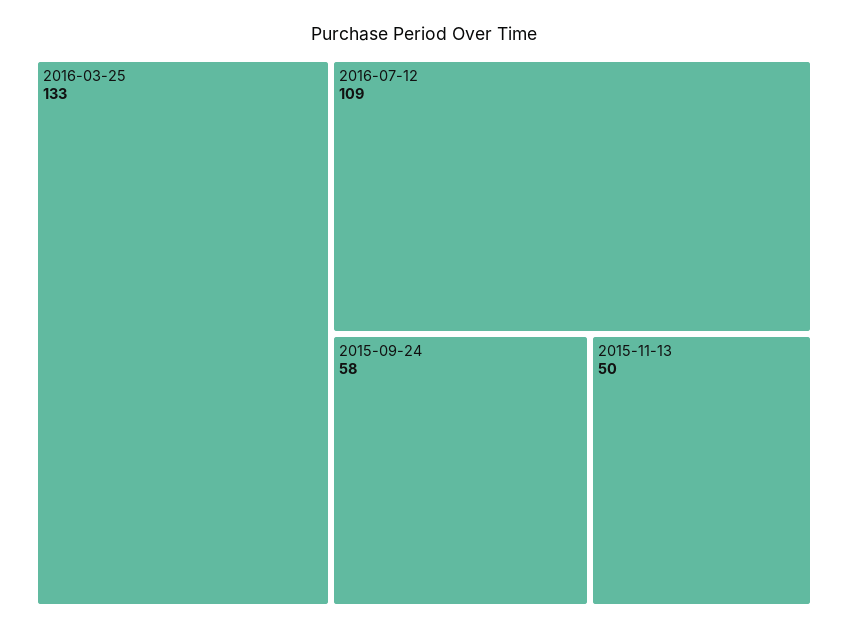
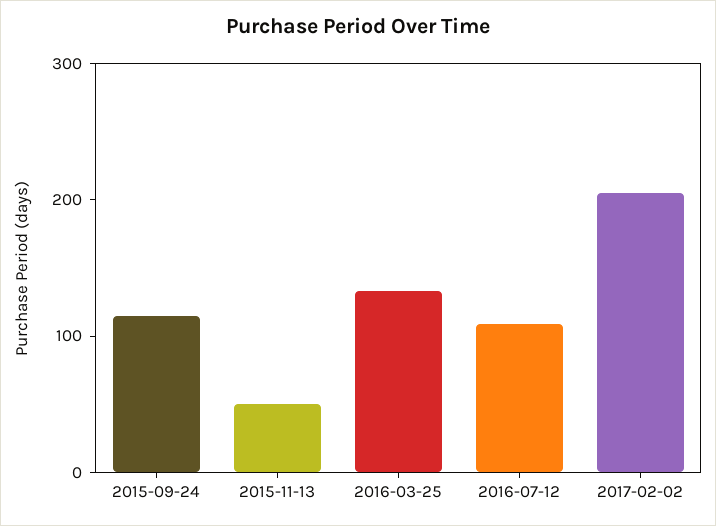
2015-09-24: 58 -> 120
2017-02-02: none -> 200

